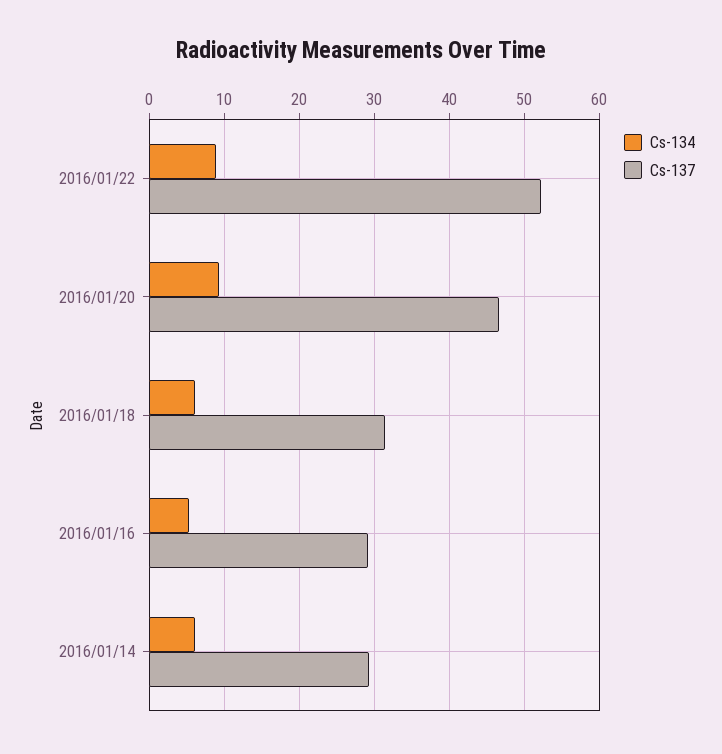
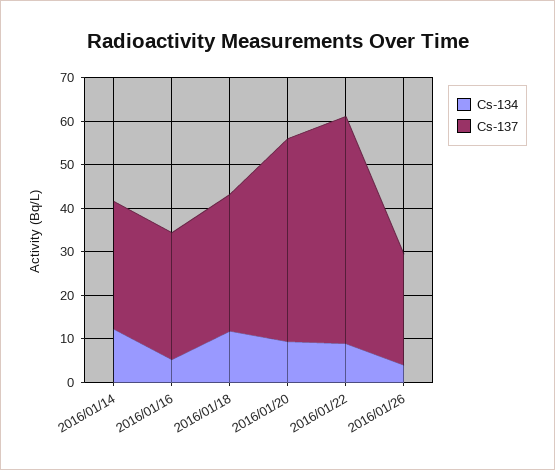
Cs-134, 2016/01/18: 6 -> 12
Cs-134, 2016/01/14: 6 -> 12
Cs-134, 2016/01/26: none -> 4
Cs-137, 2016/01/26: none -> 26

